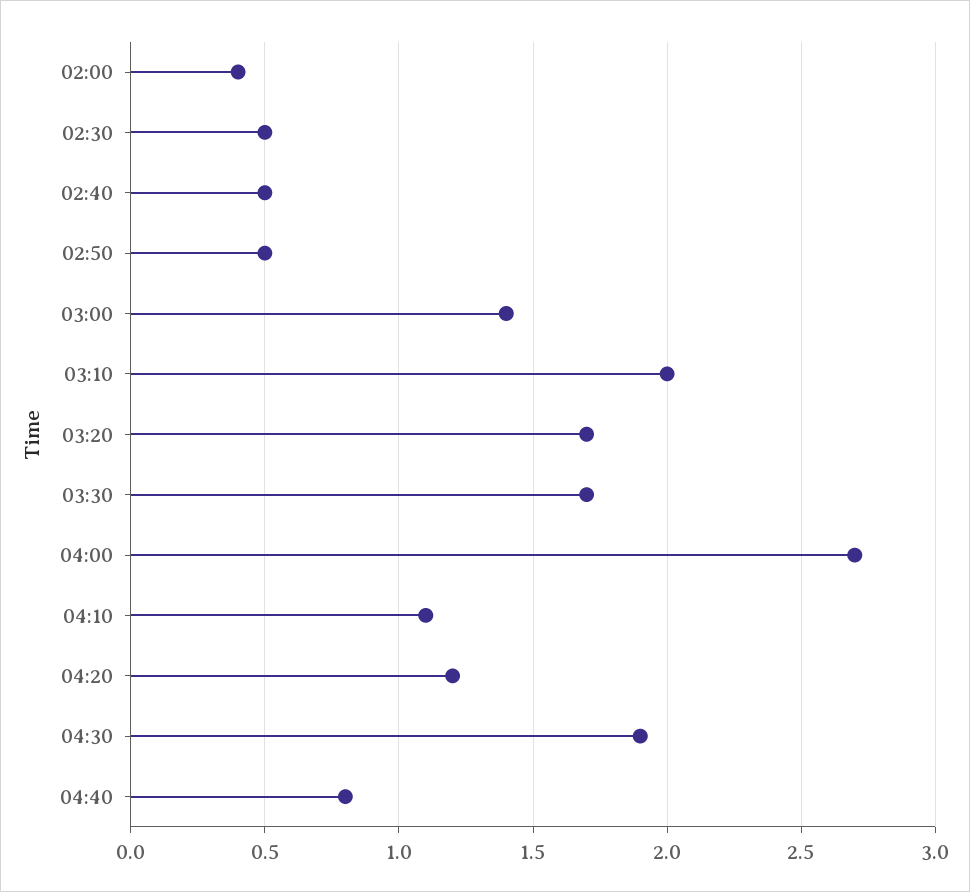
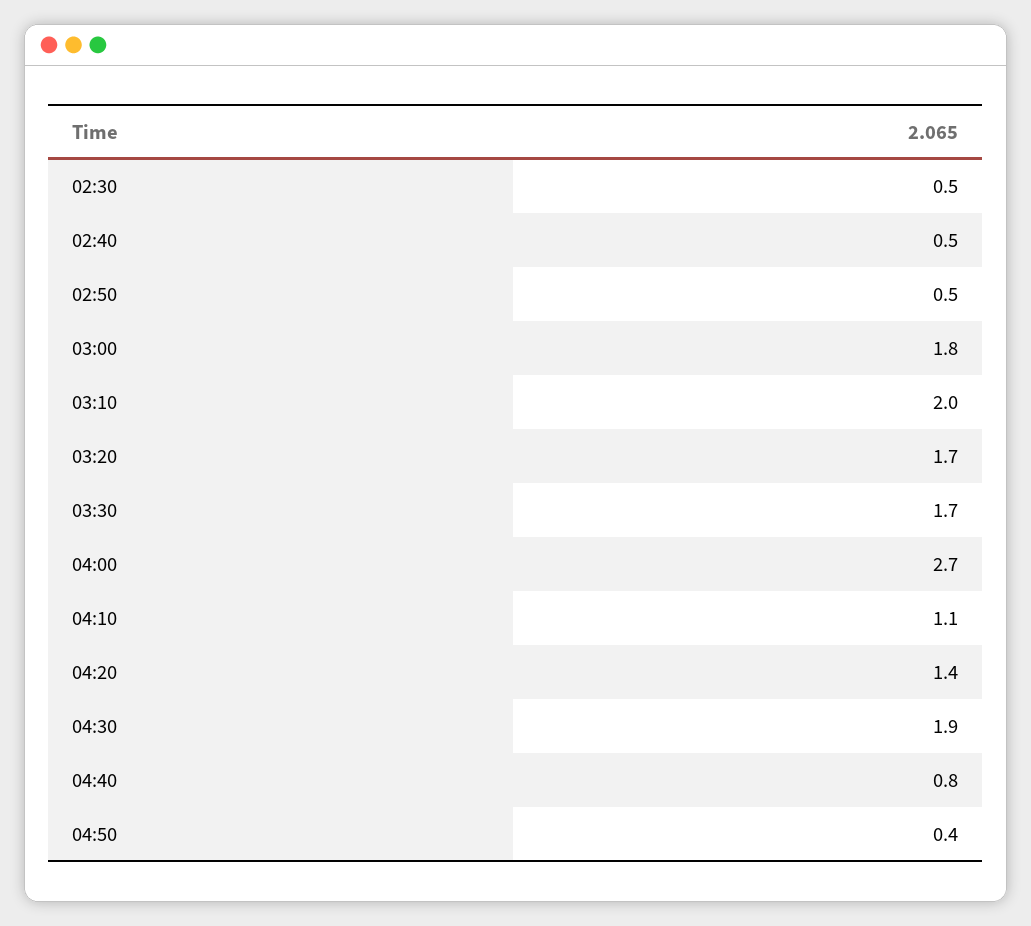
02:00: 0.4 -> none
03:00: 1.4 -> 1.8
04:20: 1.2 -> 1.4
04:50: none -> 0.4

